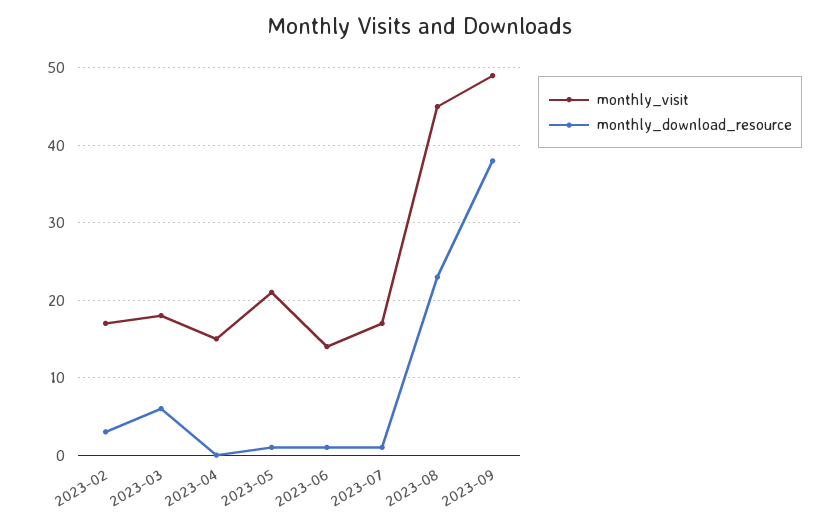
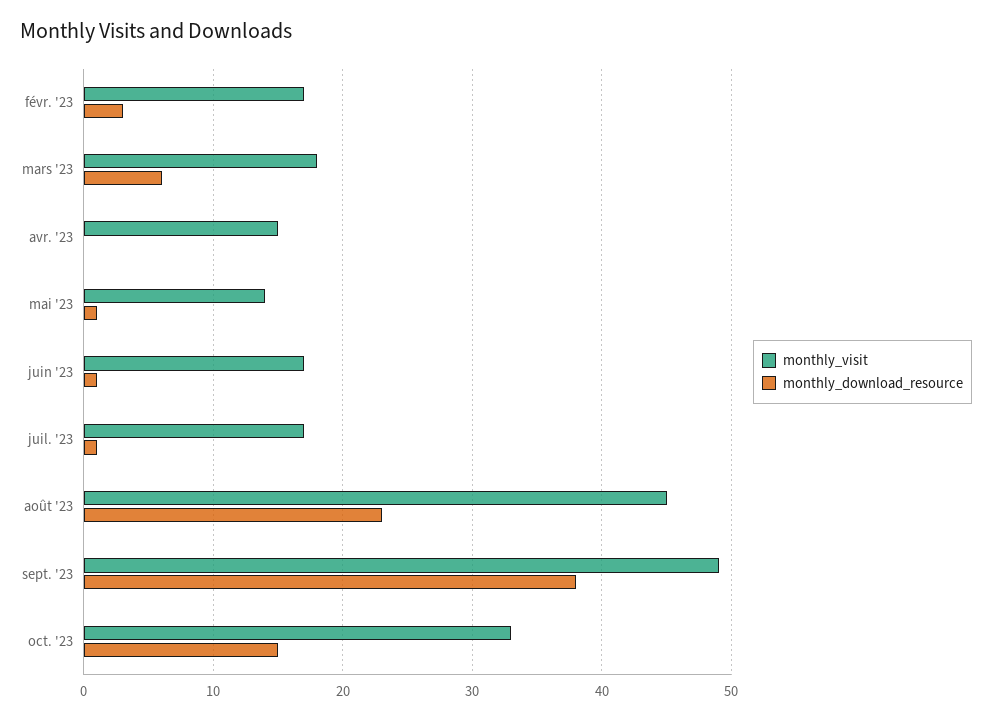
monthly_visit, 2023-05: 21 -> 14
monthly_visit, 2023-06: 14 -> 17
monthly_visit, oct. '23: none -> 33
monthly_download_resource, oct. '23: none -> 15

